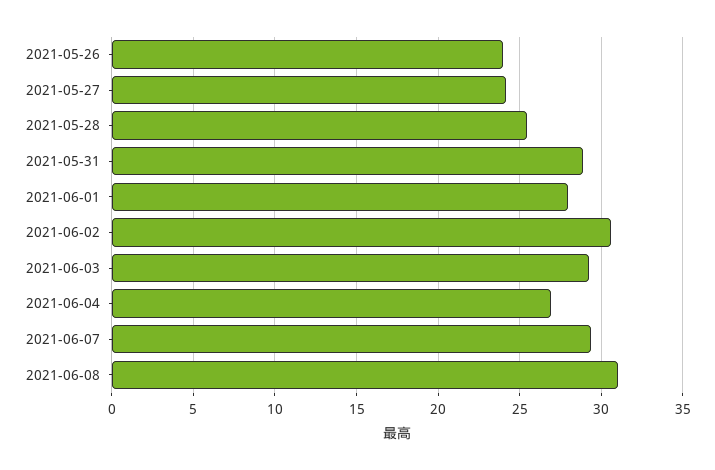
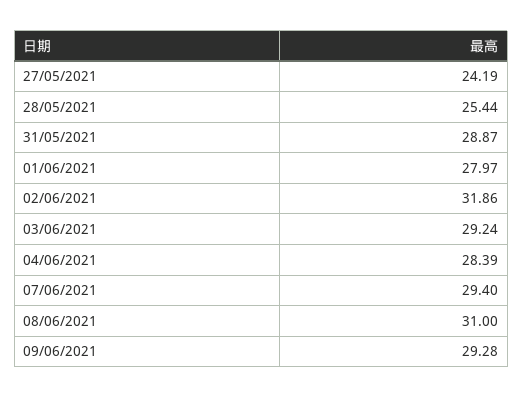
2021-05-26: 24 -> none
2021-06-02: 30.5 -> 31.86
2021-06-04: 27 -> 28.39
09/06/2021: none -> 29.28

